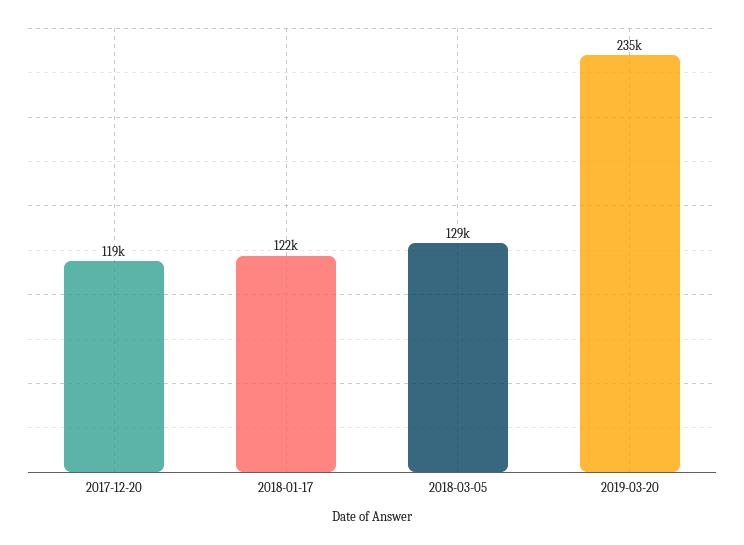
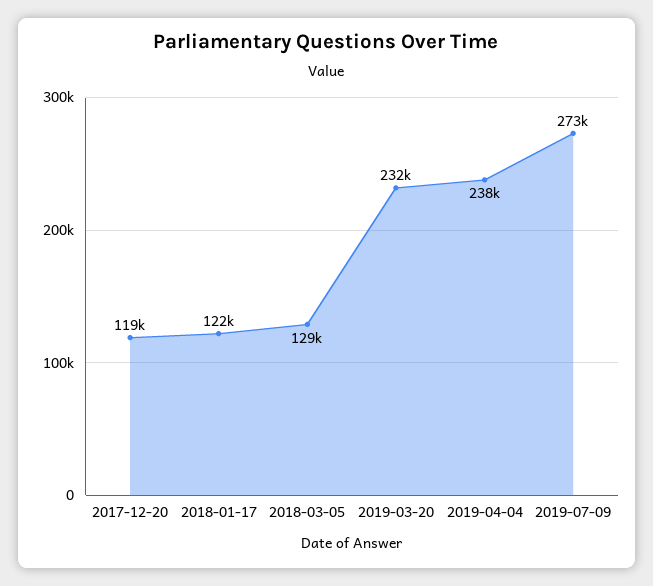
2019-03-20: 235000 -> 232000
2019-04-04: none -> 238000
2019-07-09: none -> 273000

